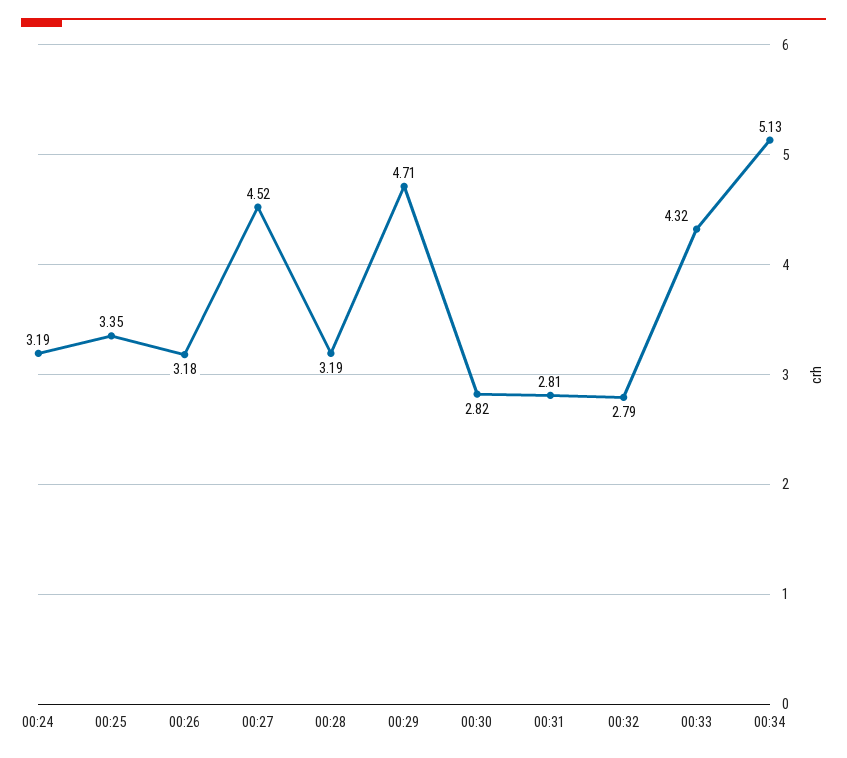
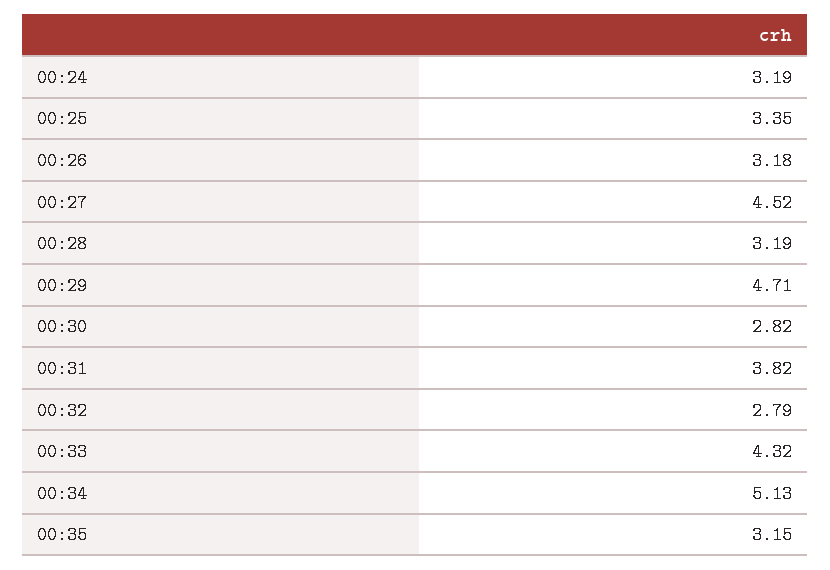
00:31: 2.81 -> 3.82
00:35: none -> 3.15

